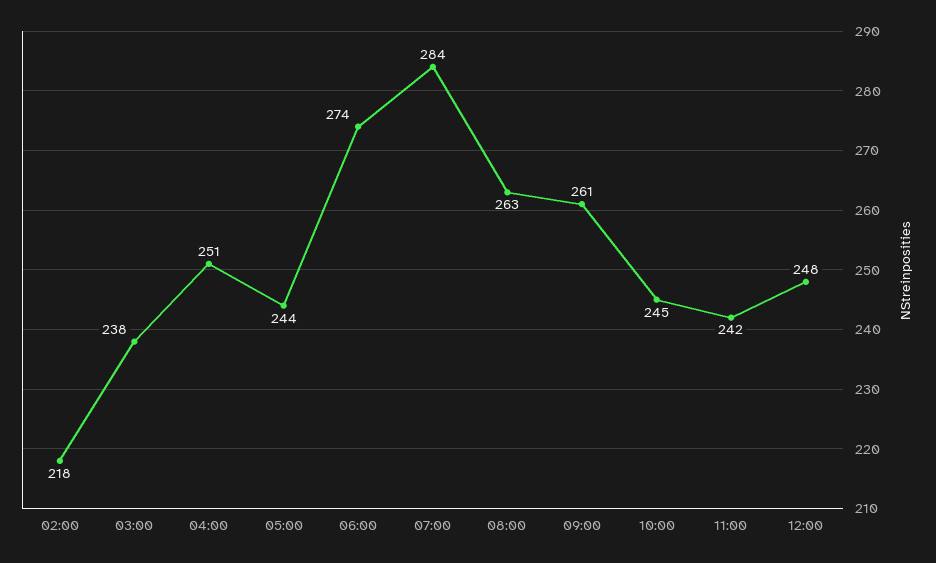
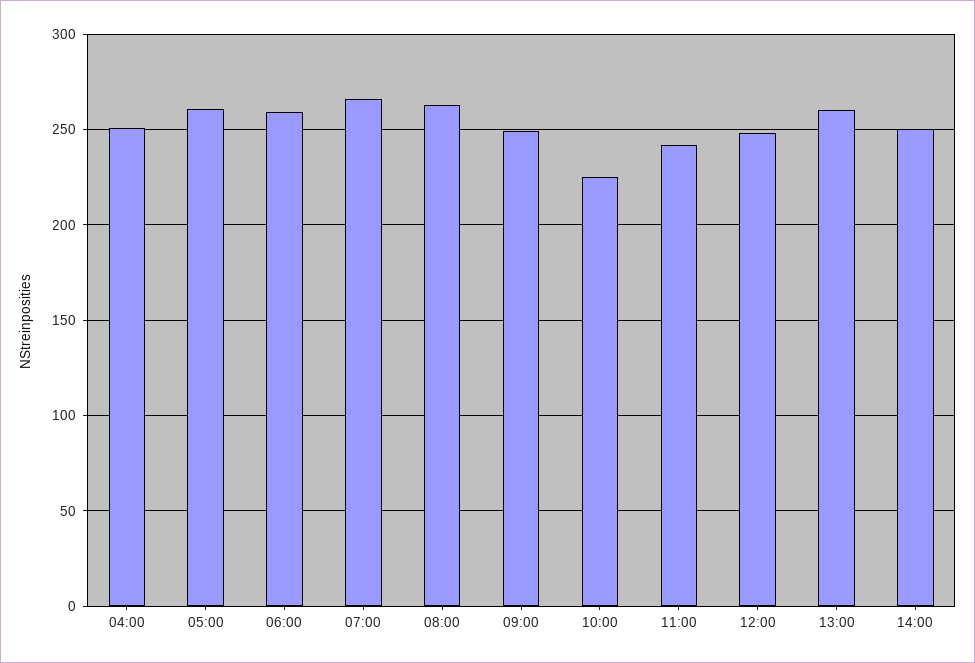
02:00: 218 -> none
03:00: 238 -> none
05:00: 244 -> 260
06:00: 274 -> 260
07:00: 284 -> 265
09:00: 261 -> 250
10:00: 245 -> 225
13:00: none -> 260
14:00: none -> 250

